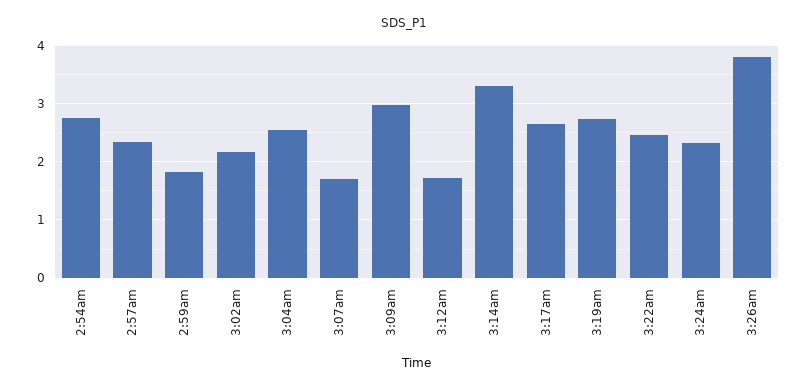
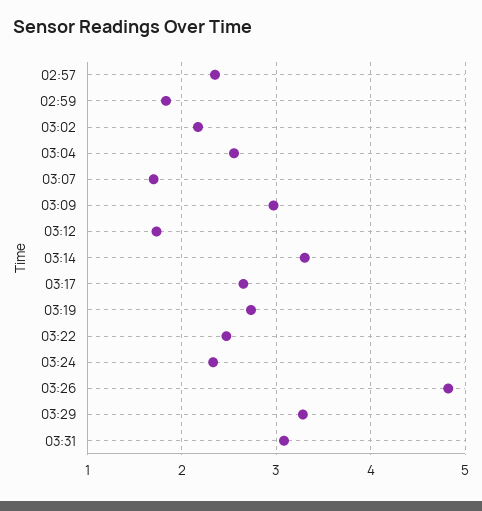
2:54am: 2.8 -> none
3:26am: 3.8 -> 4.8
03:29: none -> 3.3
03:31: none -> 3.1

